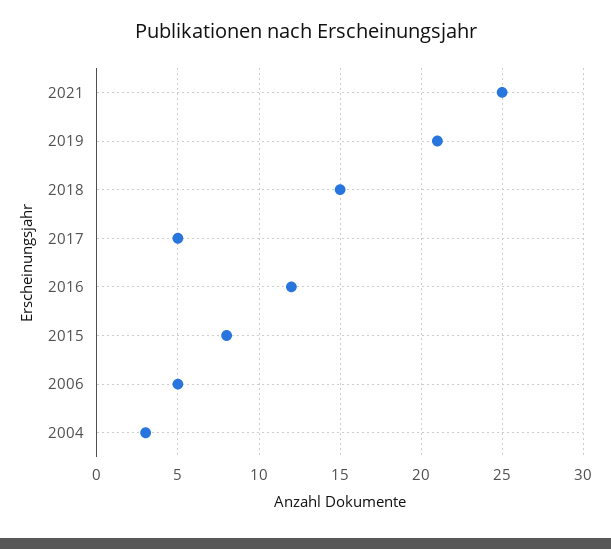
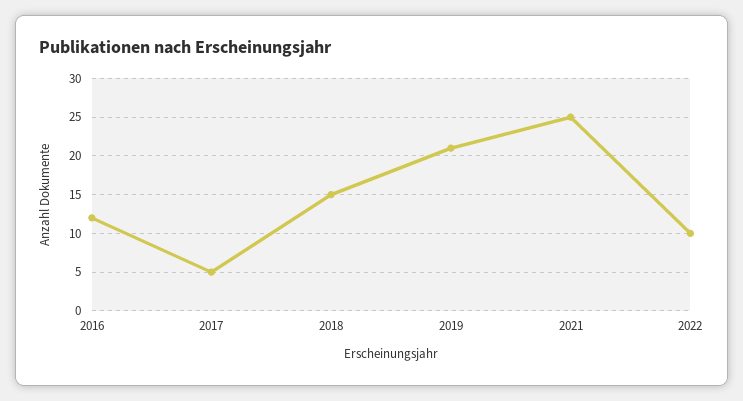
2015: 8 -> none
2006: 5 -> none
2004: 3 -> none
2022: none -> 10

